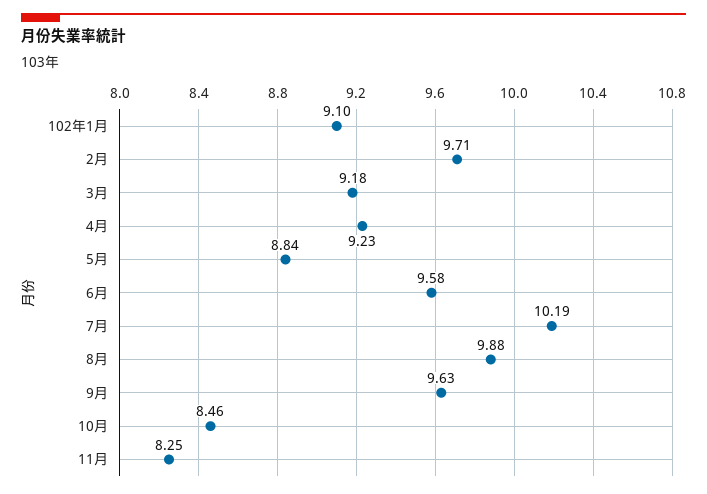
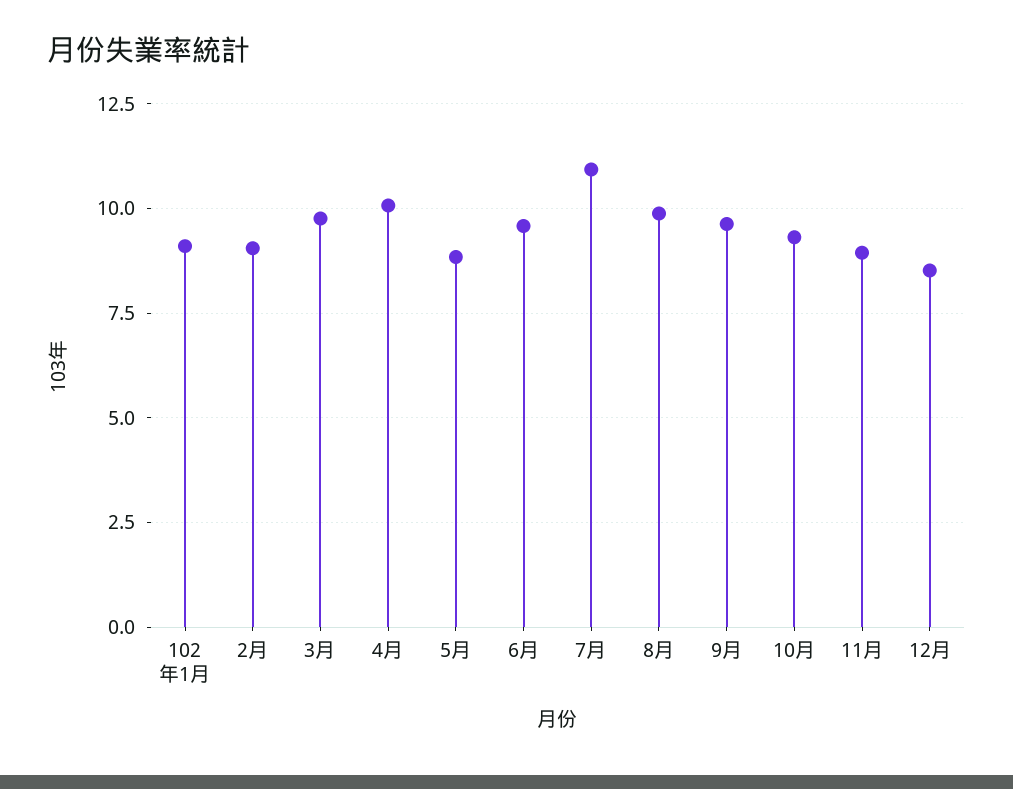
2月: 9.71 -> 9
3月: 9.18 -> 9.75
4月: 9.23 -> 10
7月: 10.19 -> 11
10月: 8.46 -> 9.25
11月: 8.25 -> 9
12月: none -> 8.5

